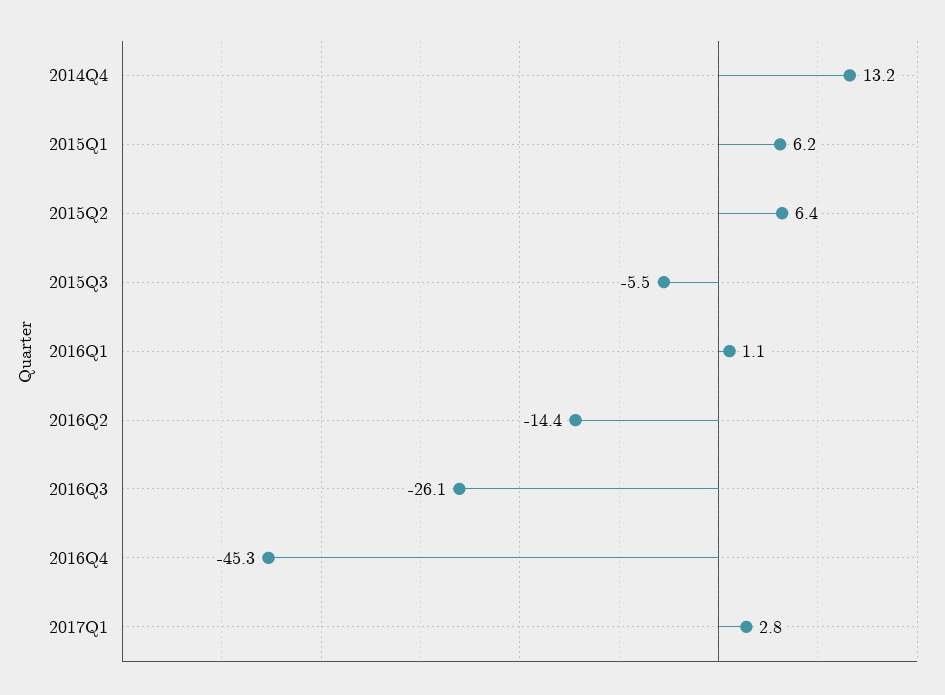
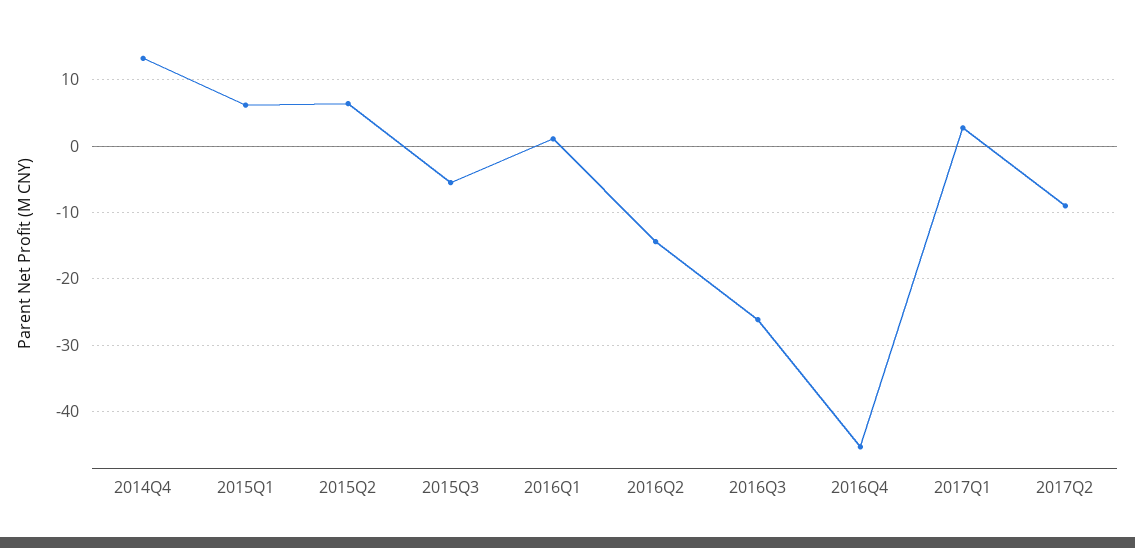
2017Q2: none -> -9

